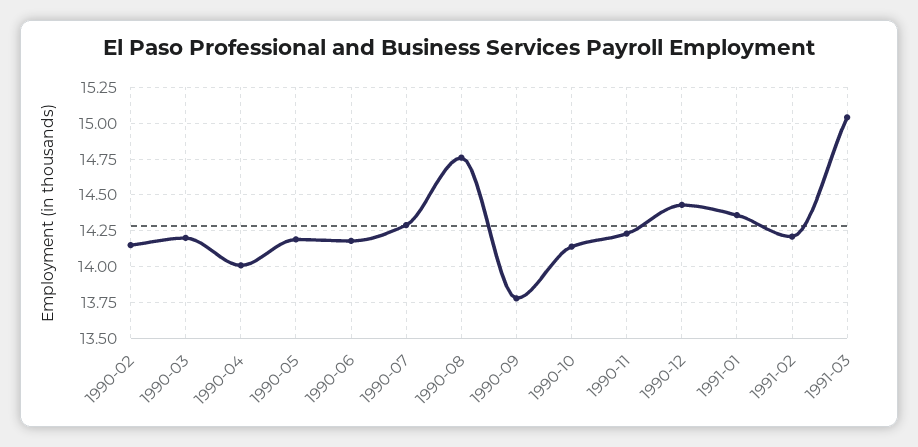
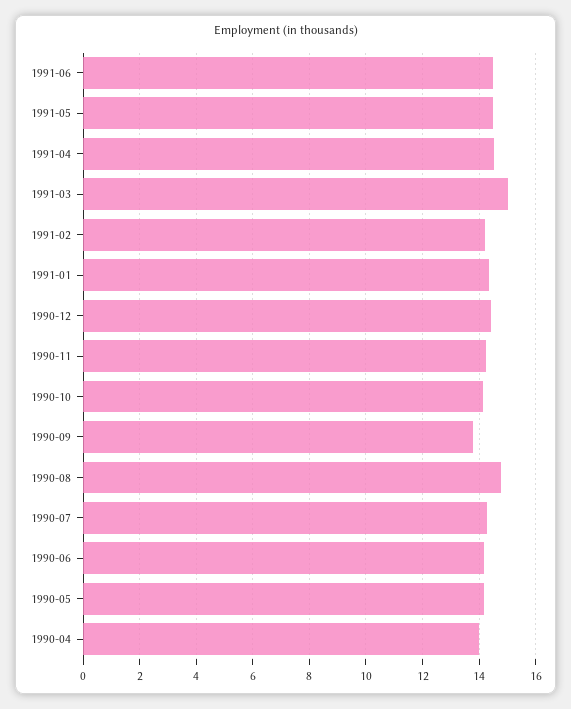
1990-02: 14.15 -> none
1990-03: 14.2 -> none
1991-06: none -> 14.5
1991-05: none -> 14.5
1991-04: none -> 14.5

